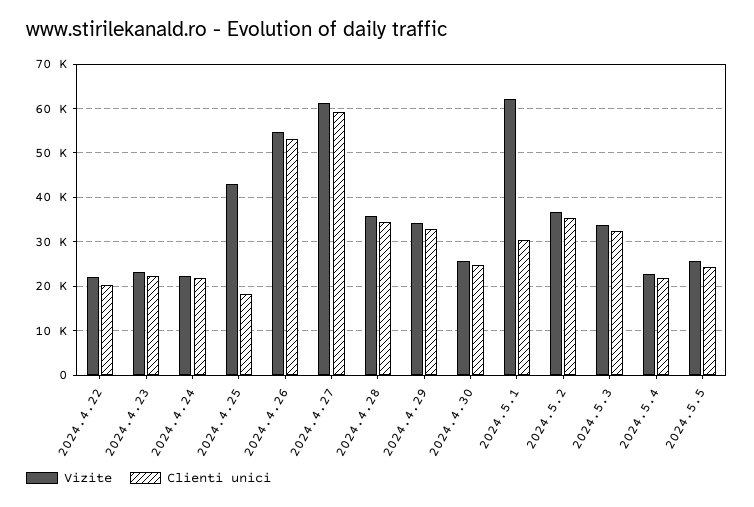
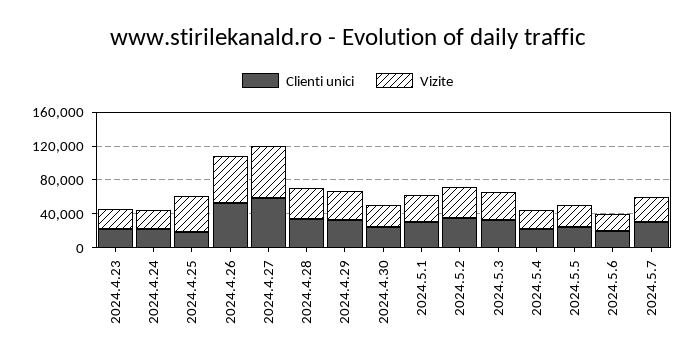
Vizite, 2024.4.22: 22000 -> none
Clienti unici, 2024.4.22: 20000 -> none
Vizite, 2024.5.1: 62000 -> 30000
Clienti unici, 2024.5.6: none -> 20000
Vizite, 2024.5.6: none -> 20000
Clienti unici, 2024.5.7: none -> 30000
Vizite, 2024.5.7: none -> 30000

